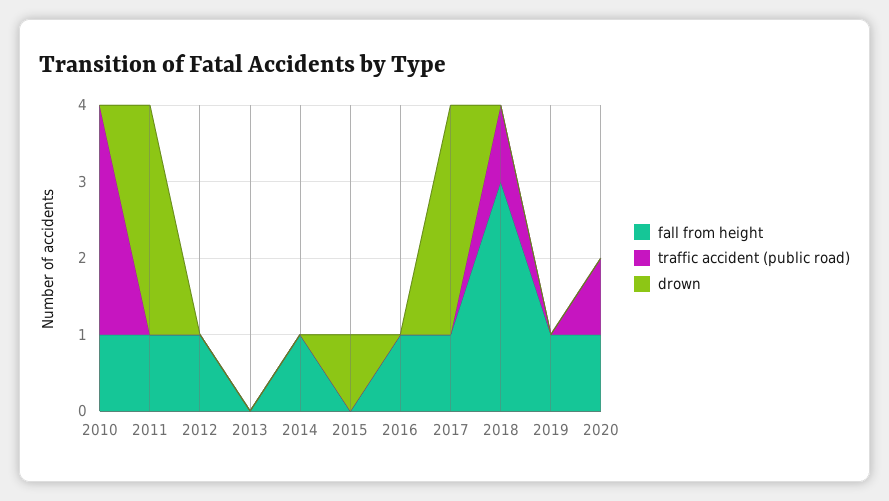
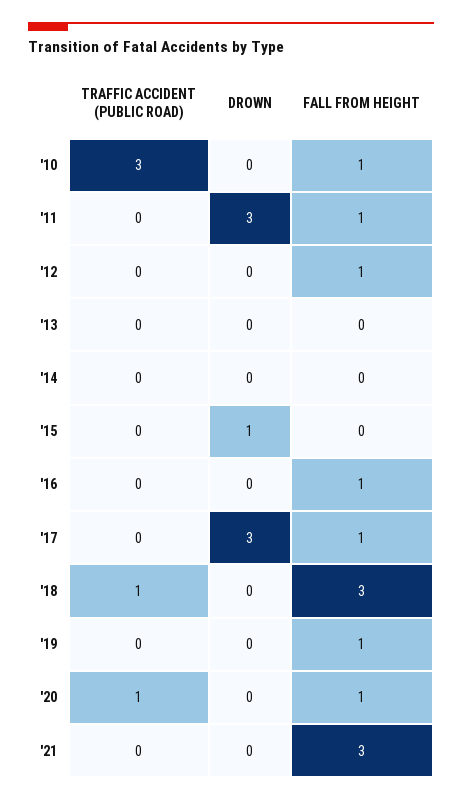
fall from height, 2014: 1 -> 0
traffic accident (public road), '21: none -> 0
drown, '21: none -> 0
fall from height, '21: none -> 3

